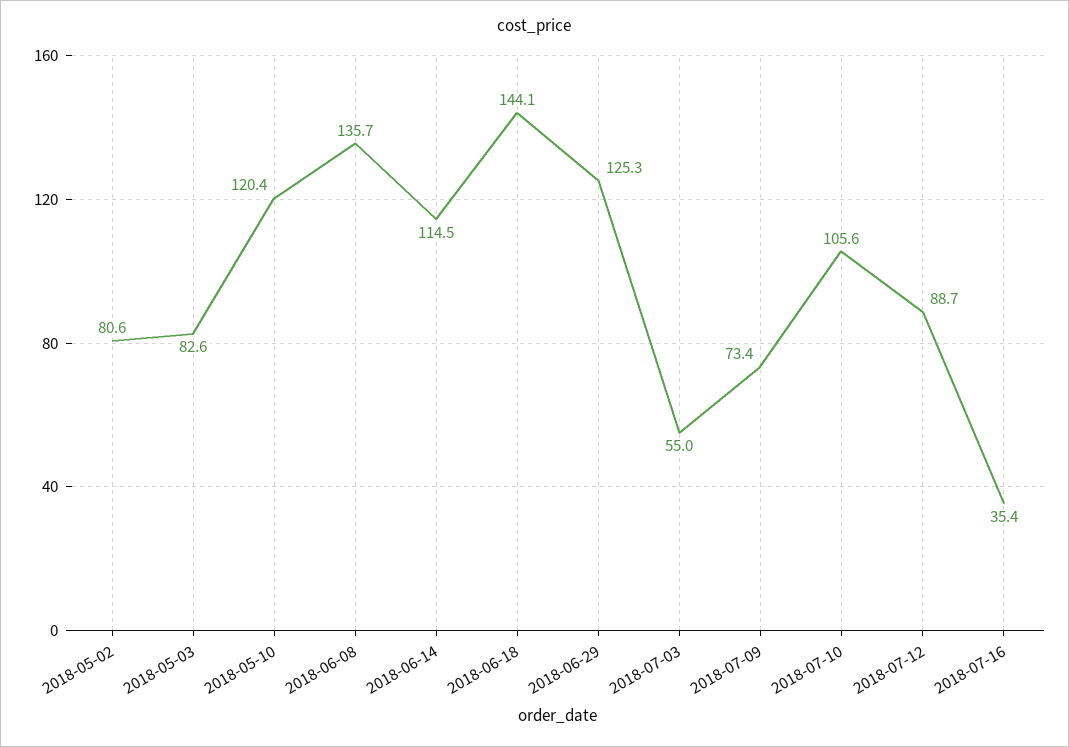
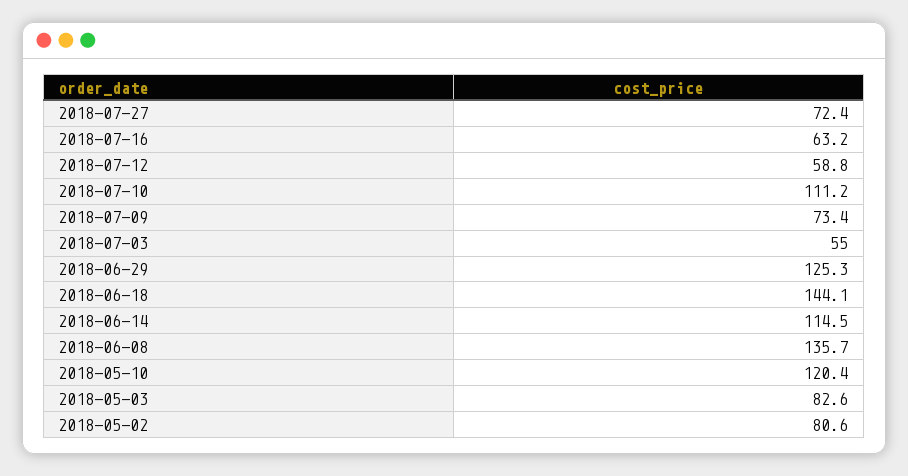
2018-07-10: 105.6 -> 111.2
2018-07-12: 88.7 -> 58.8
2018-07-16: 35.4 -> 63.2
2018-07-27: none -> 72.4

